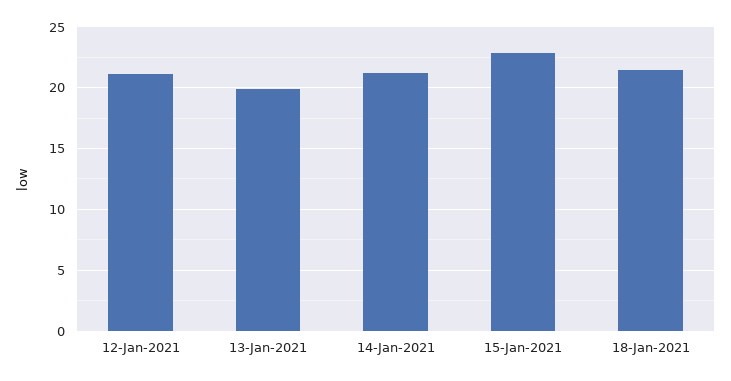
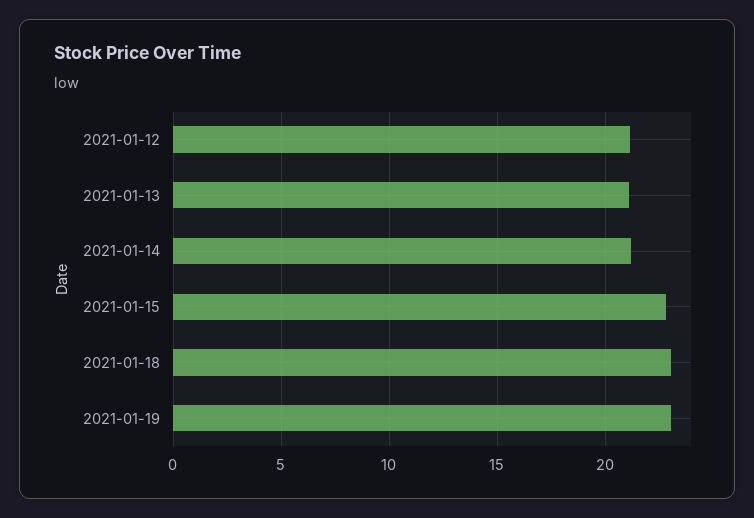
13-Jan-2021: 20 -> 21
18-Jan-2021: 21.5 -> 23
2021-01-19: none -> 23

